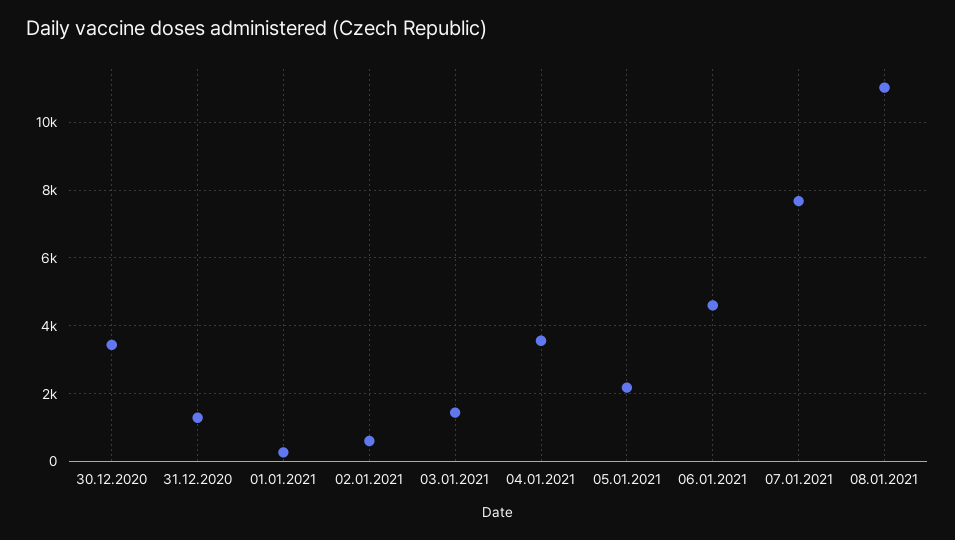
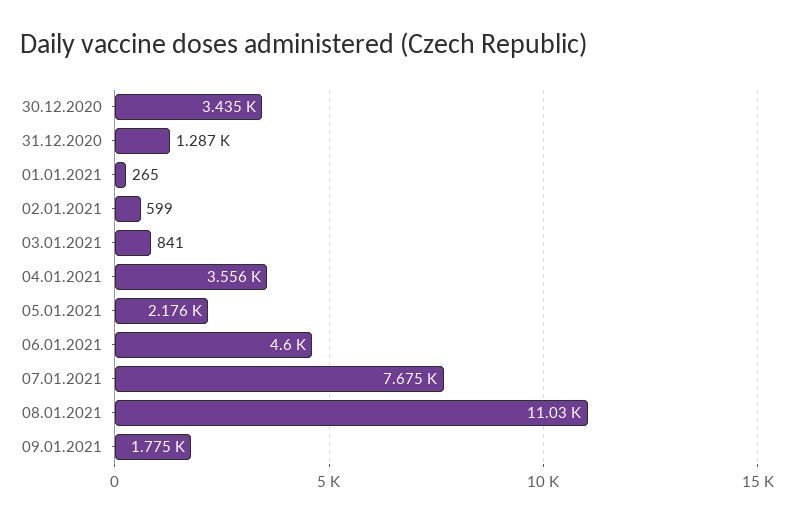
03.01.2021: 1400 -> 841
09.01.2021: none -> 1775

